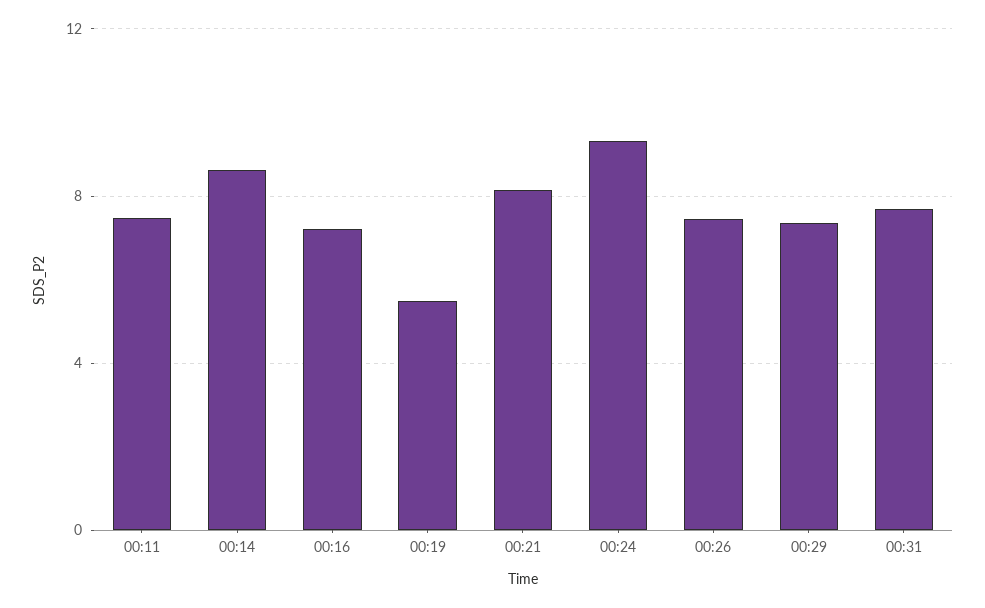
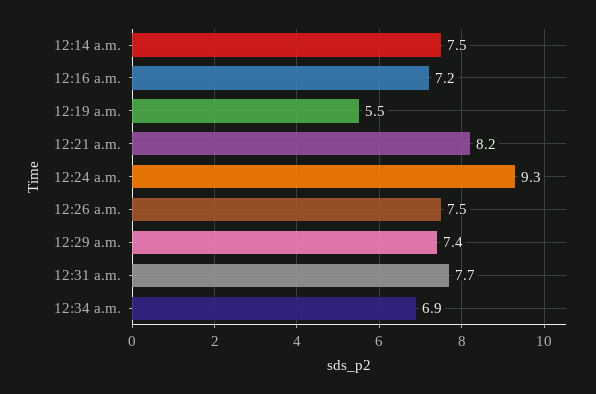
00:11: 7.5 -> none
00:14: 8.5 -> 7.5
12:34 a.m.: none -> 6.9

